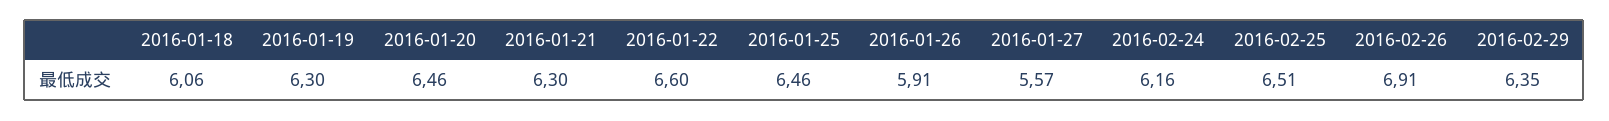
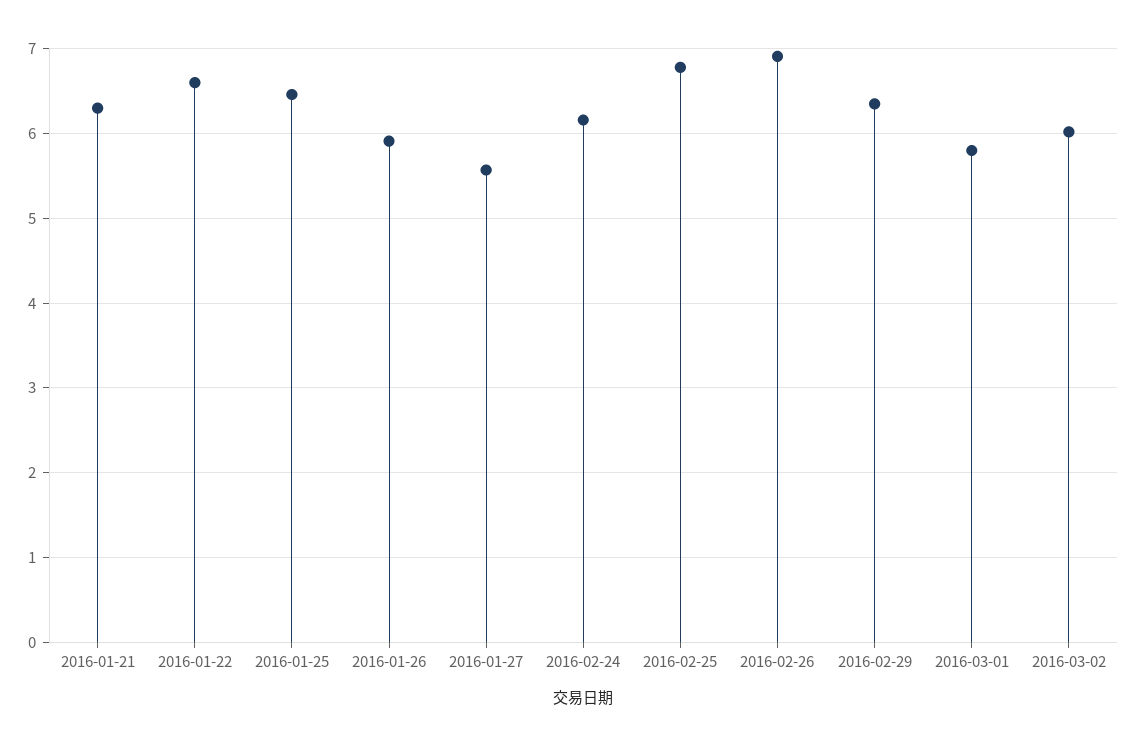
2016-01-18: 6.06 -> none
2016-01-19: 6.3 -> none
2016-01-20: 6.46 -> none
2016-02-25: 6.51 -> 6.8
2016-03-01: none -> 5.8
2016-03-02: none -> 6

